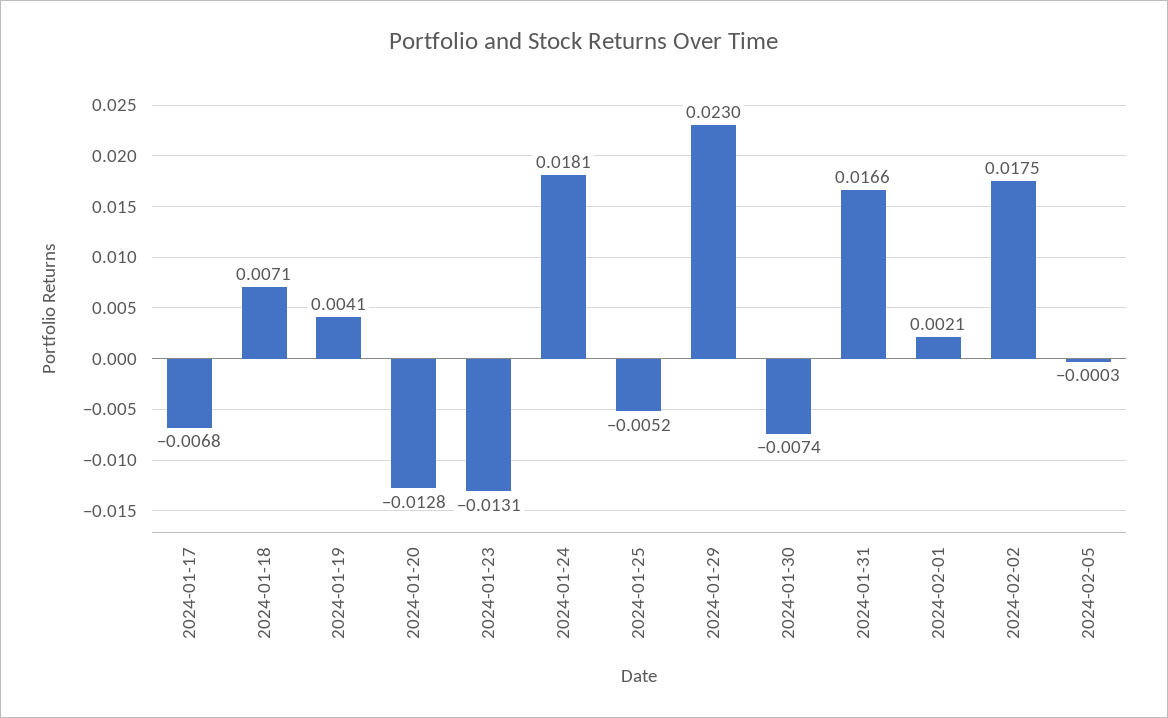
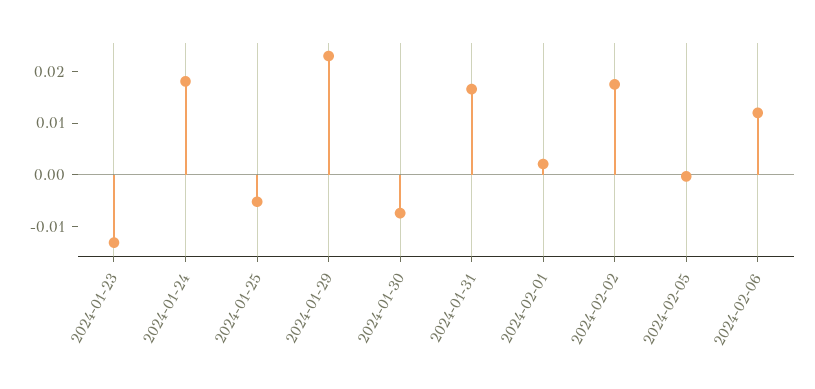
2024-01-17: -0.0068 -> none
2024-01-18: 0.0071 -> none
2024-01-19: 0.0041 -> none
2024-01-20: -0.0128 -> none
2024-02-06: none -> 0.012

